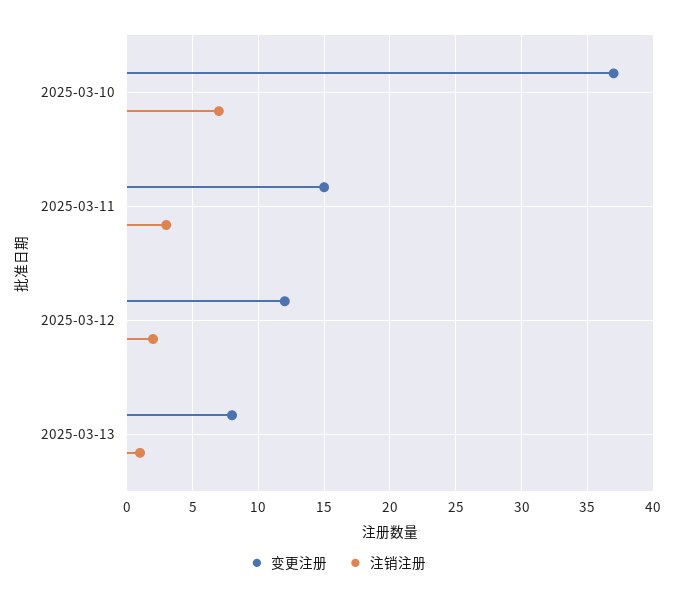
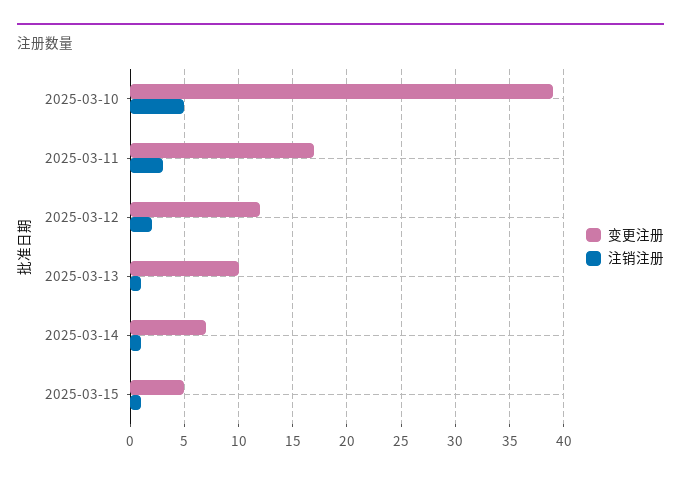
变更注册, 2025-03-10: 37 -> 39
注销注册, 2025-03-10: 7 -> 5
变更注册, 2025-03-11: 15 -> 17
变更注册, 2025-03-13: 8 -> 10
变更注册, 2025-03-14: none -> 7
注销注册, 2025-03-14: none -> 1
变更注册, 2025-03-15: none -> 5
注销注册, 2025-03-15: none -> 1

